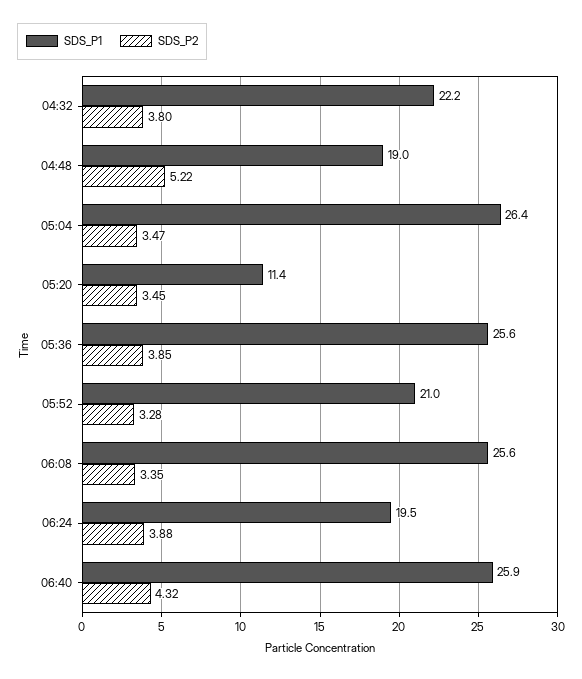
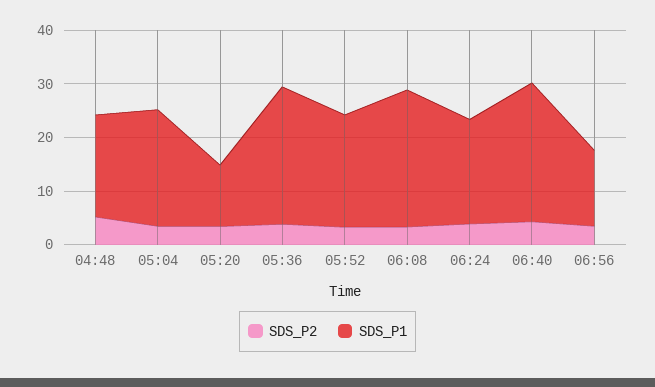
SDS_P1, 04:32: 22.2 -> none
SDS_P2, 04:32: 3.8 -> none
SDS_P1, 05:04: 26.4 -> 22
SDS_P2, 06:56: none -> 4
SDS_P1, 06:56: none -> 14

